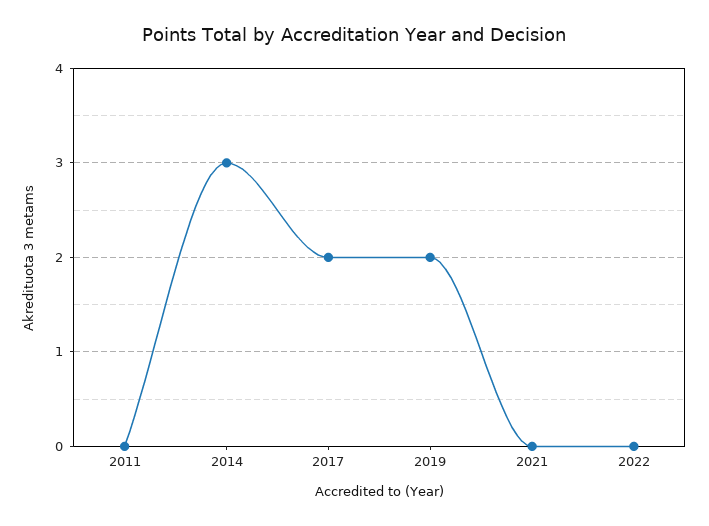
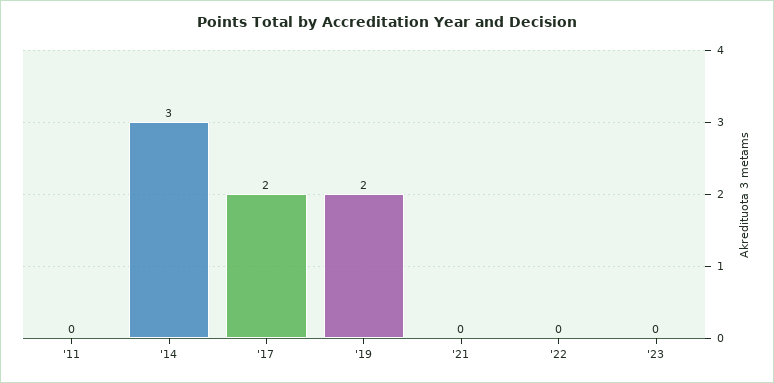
'23: none -> 0

